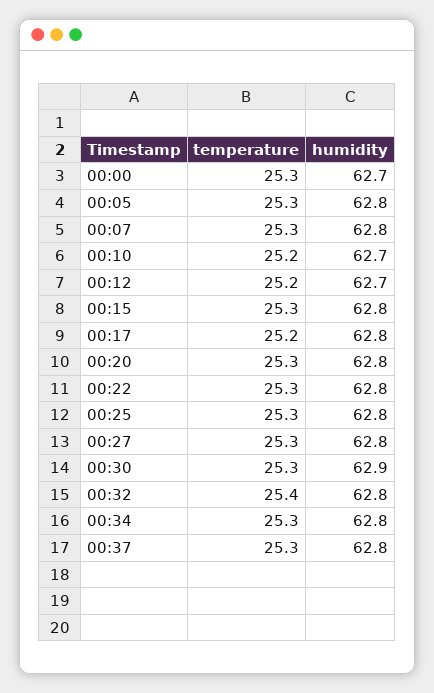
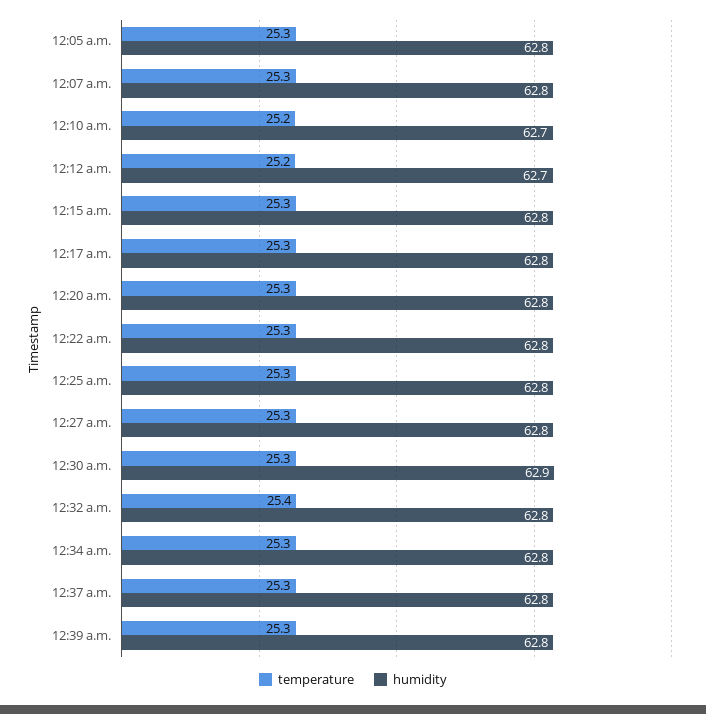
temperature, 00:00: 25.3 -> none
humidity, 00:00: 62.7 -> none
temperature, 00:17: 25.2 -> 25.3
temperature, 12:39 a.m.: none -> 25.3
humidity, 12:39 a.m.: none -> 62.8

